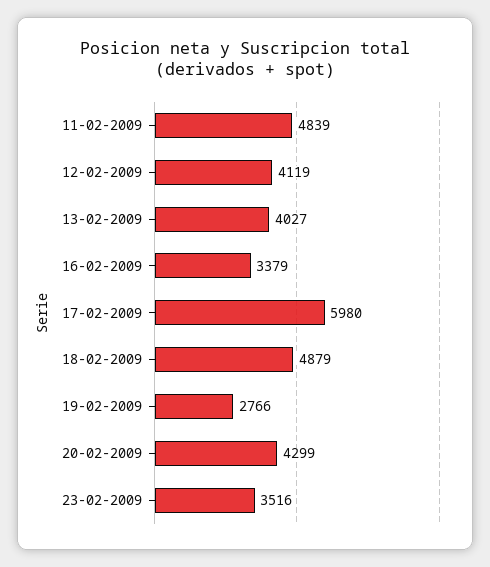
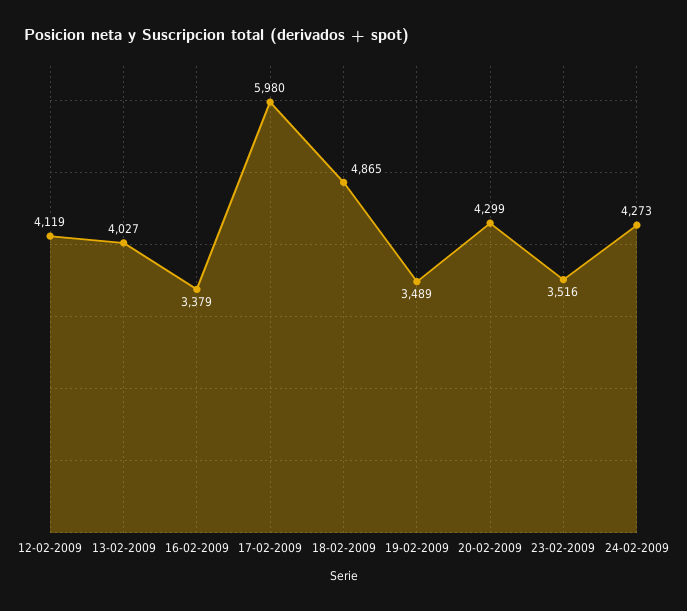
11-02-2009: 4839 -> none
18-02-2009: 4879 -> 4865
19-02-2009: 2766 -> 3489
24-02-2009: none -> 4273

